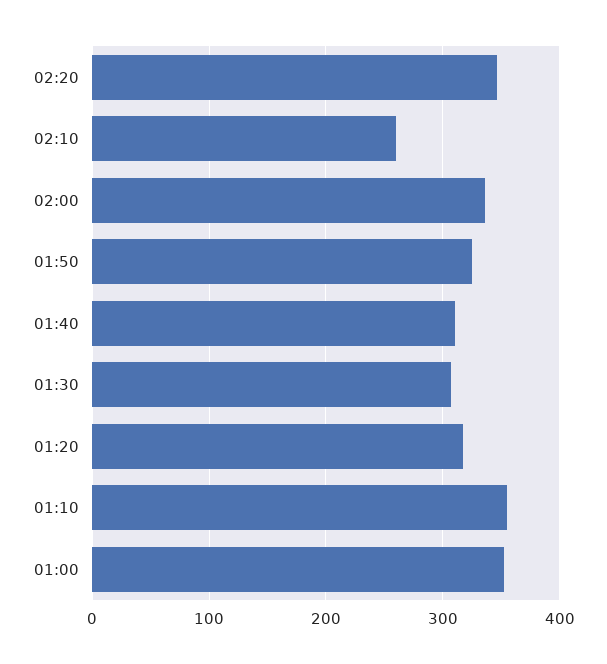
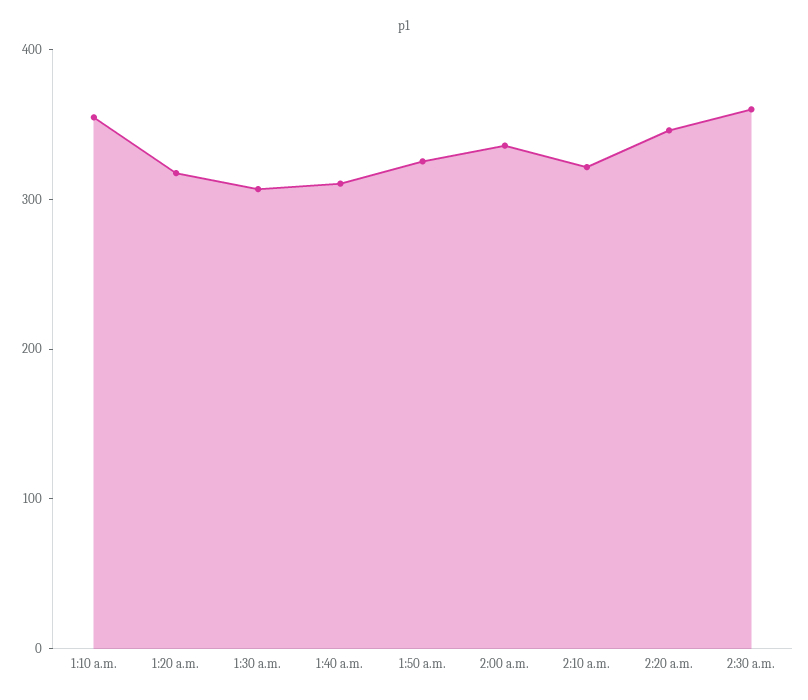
02:10: 260 -> 320
01:00: 350 -> none
2:30 a.m.: none -> 360

